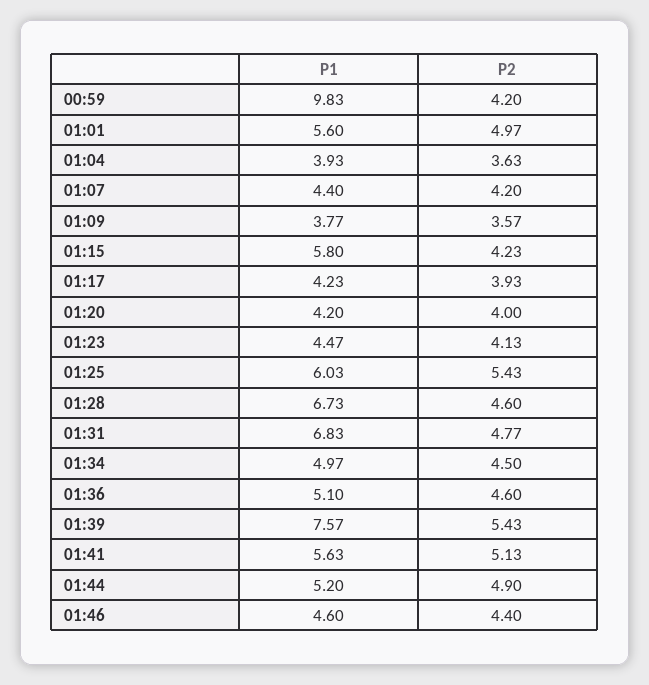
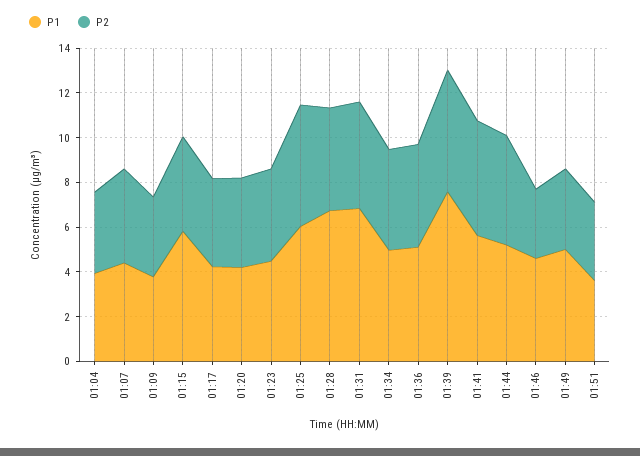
P1, 00:59: 9.83 -> none
P2, 00:59: 4.2 -> none
P1, 01:01: 5.6 -> none
P2, 01:01: 4.97 -> none
P2, 01:46: 4.4 -> 3
P1, 01:49: none -> 5
P2, 01:49: none -> 3.5
P1, 01:51: none -> 3.5
P2, 01:51: none -> 3.5

